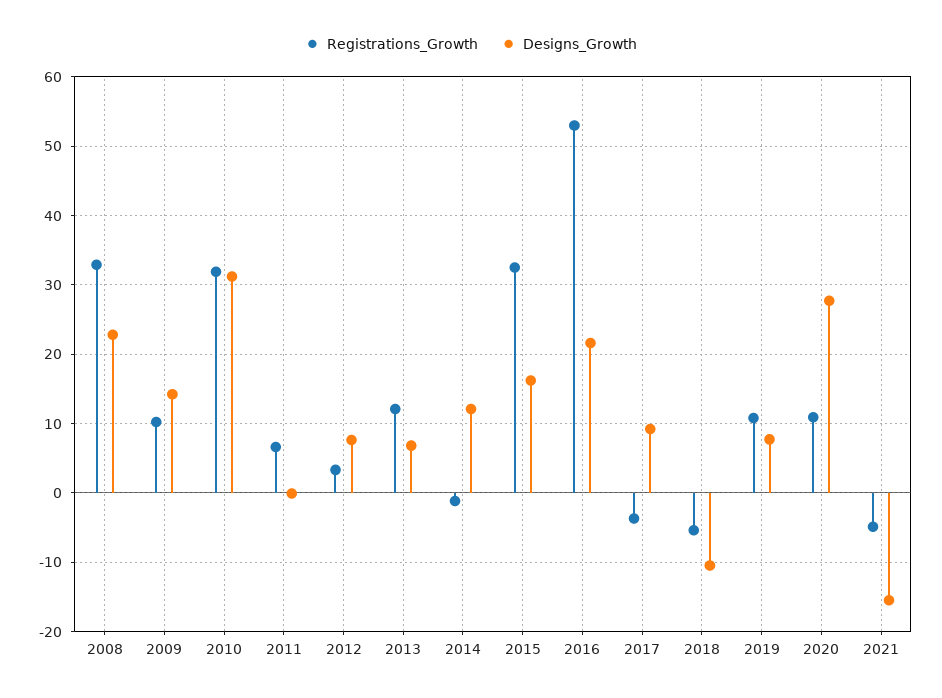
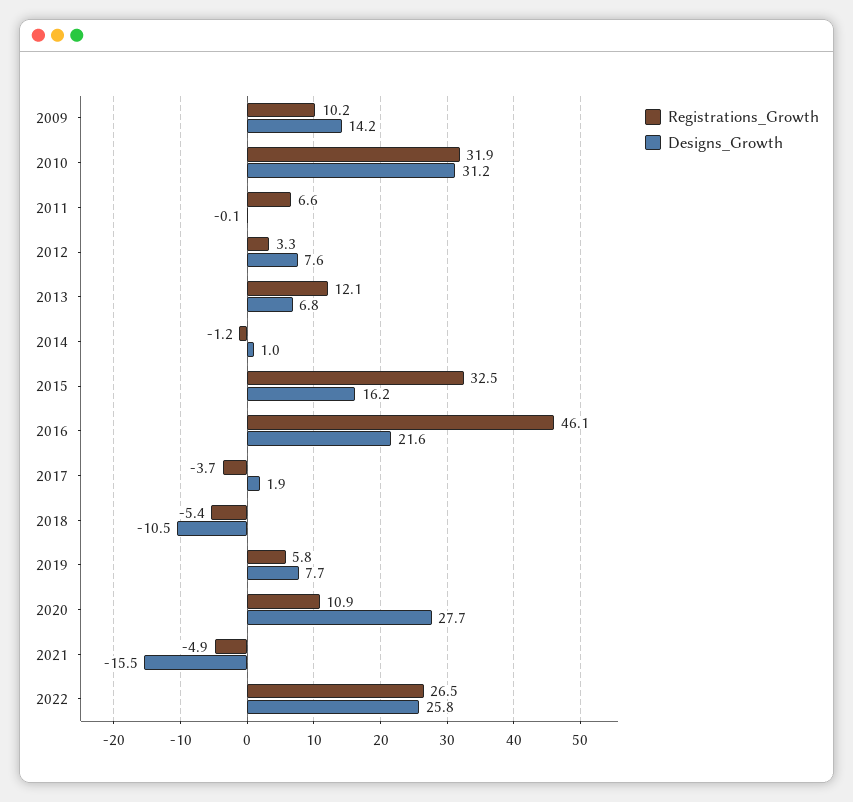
Registrations_Growth, 2008: 33 -> none
Designs_Growth, 2008: 23 -> none
Designs_Growth, 2014: 12 -> 1
Registrations_Growth, 2016: 53 -> 46.1
Designs_Growth, 2017: 9 -> 1.9
Registrations_Growth, 2019: 11 -> 5.8
Registrations_Growth, 2022: none -> 26.5
Designs_Growth, 2022: none -> 25.8

